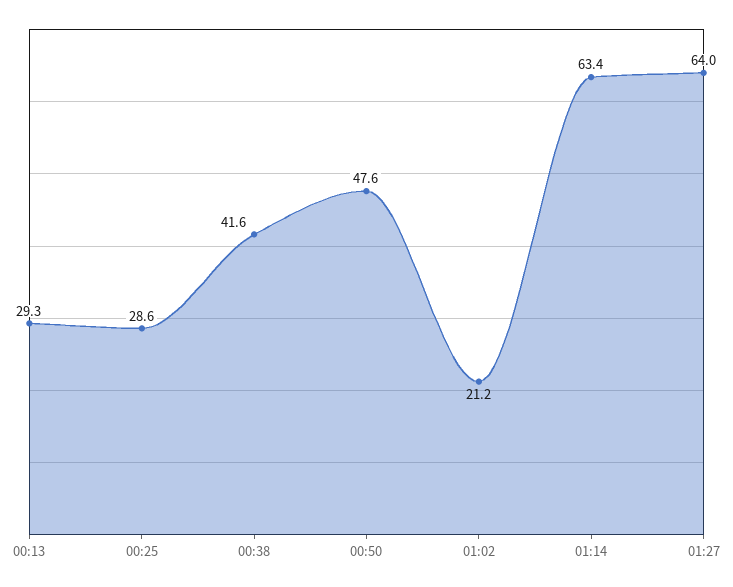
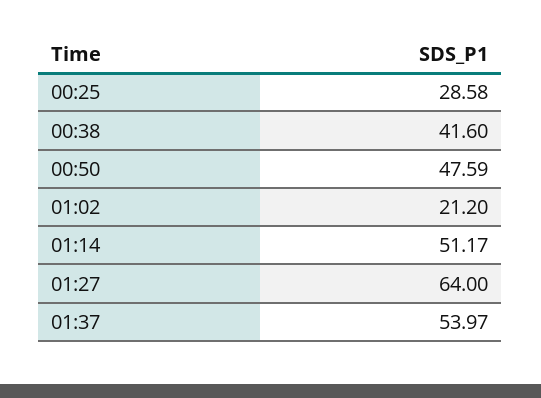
00:13: 29.3 -> none
01:14: 63.4 -> 51.17
01:37: none -> 53.97

